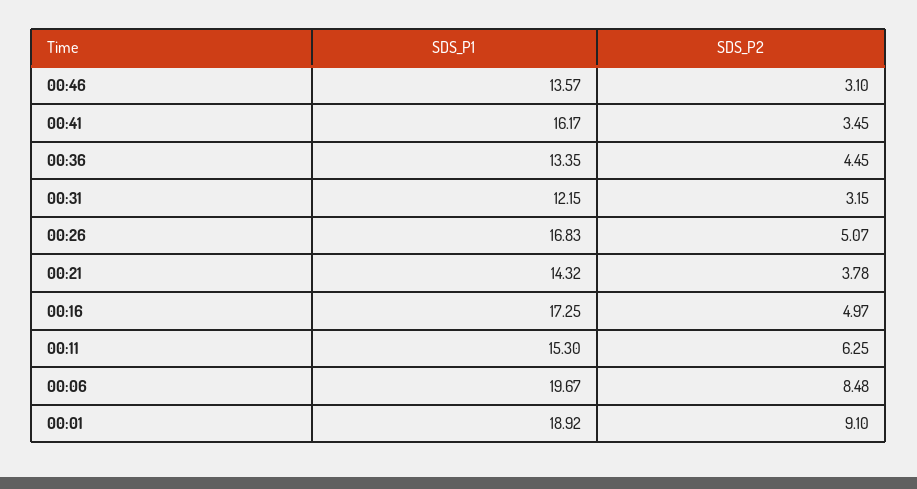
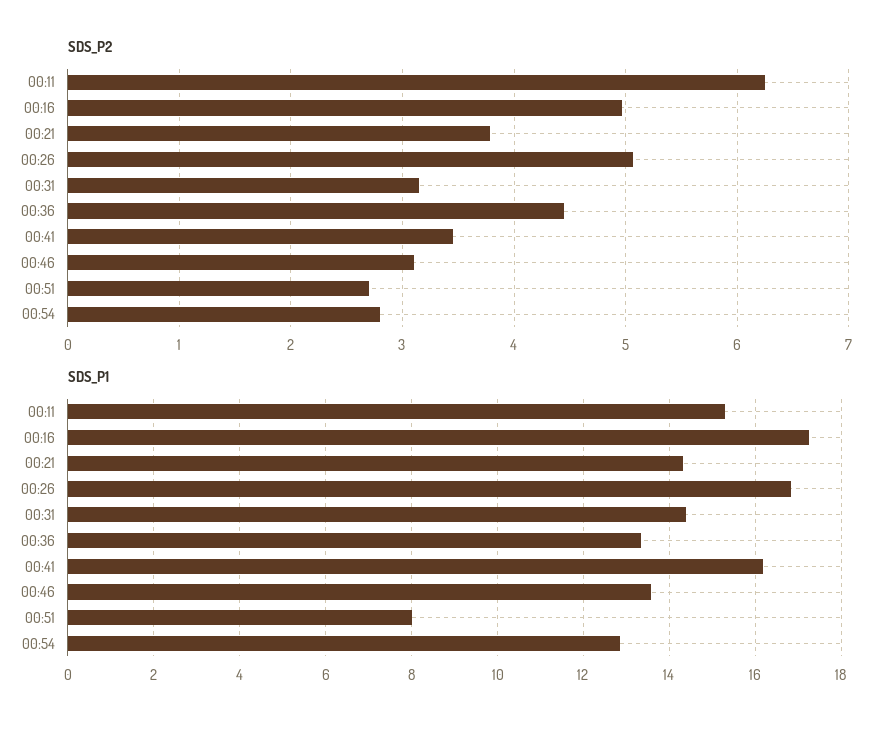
SDS_P1, 00:31: 12.15 -> 14.4
SDS_P1, 00:06: 19.67 -> none
SDS_P2, 00:06: 8.48 -> none
SDS_P1, 00:01: 18.92 -> none
SDS_P2, 00:01: 9.1 -> none
SDS_P2, 00:51: none -> 2.7
SDS_P2, 00:54: none -> 2.8
SDS_P1, 00:51: none -> 8
SDS_P1, 00:54: none -> 12.8

